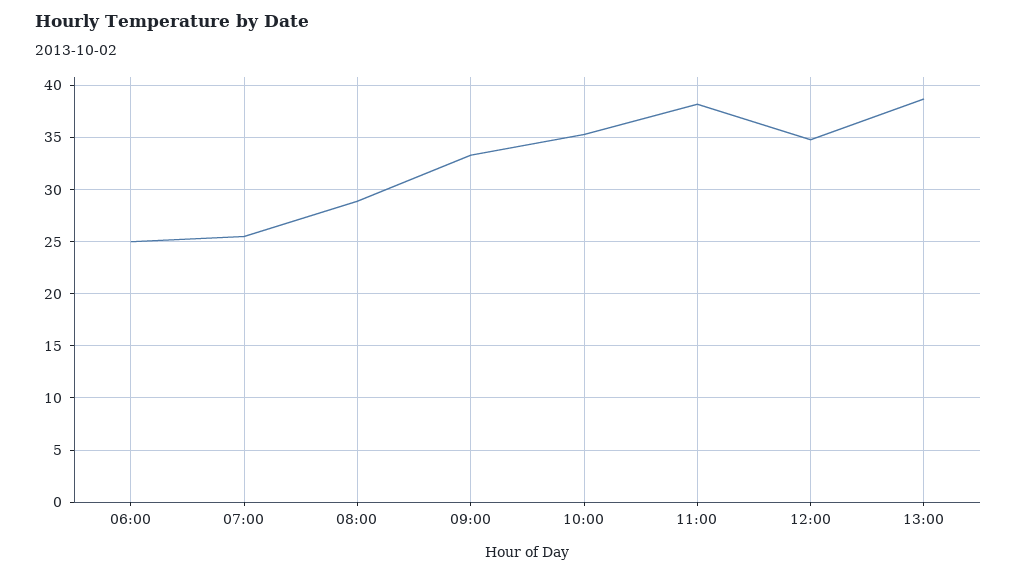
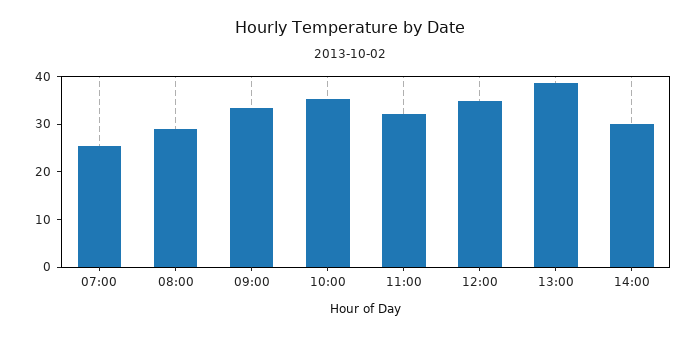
06:00: 25 -> none
11:00: 38 -> 32
14:00: none -> 30

